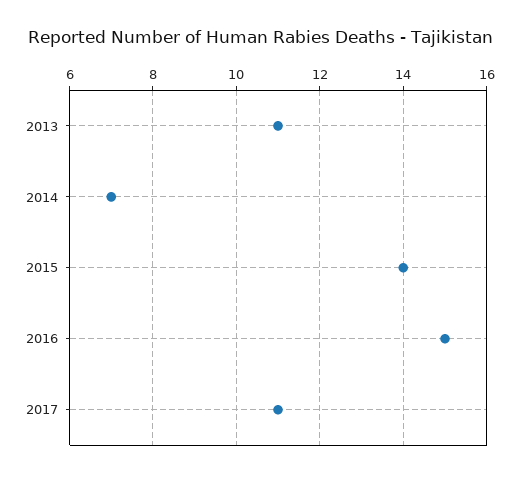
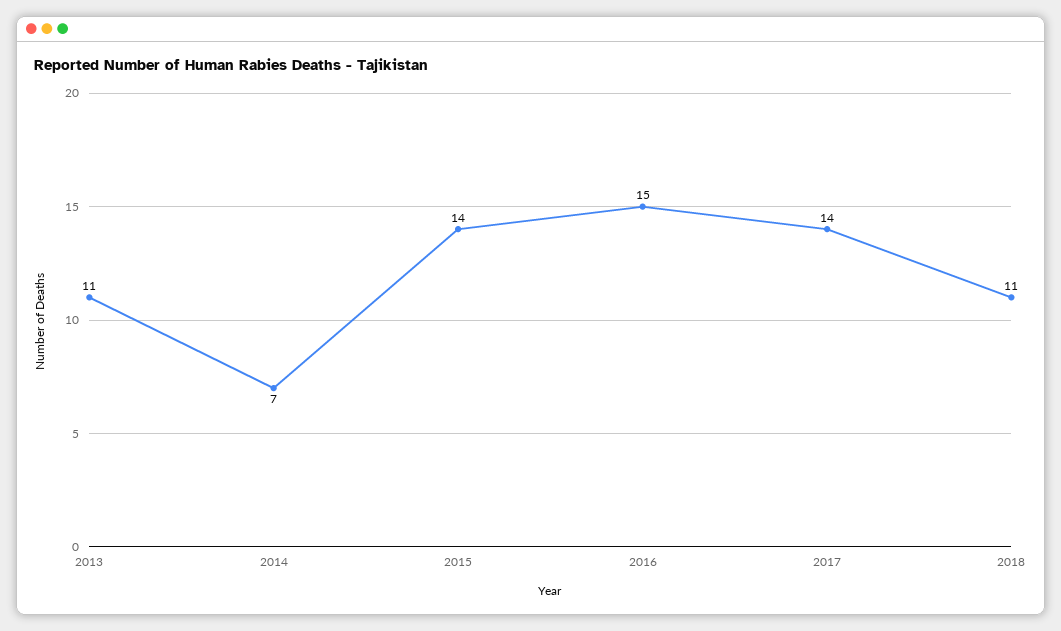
2017: 11 -> 14
2018: none -> 11

